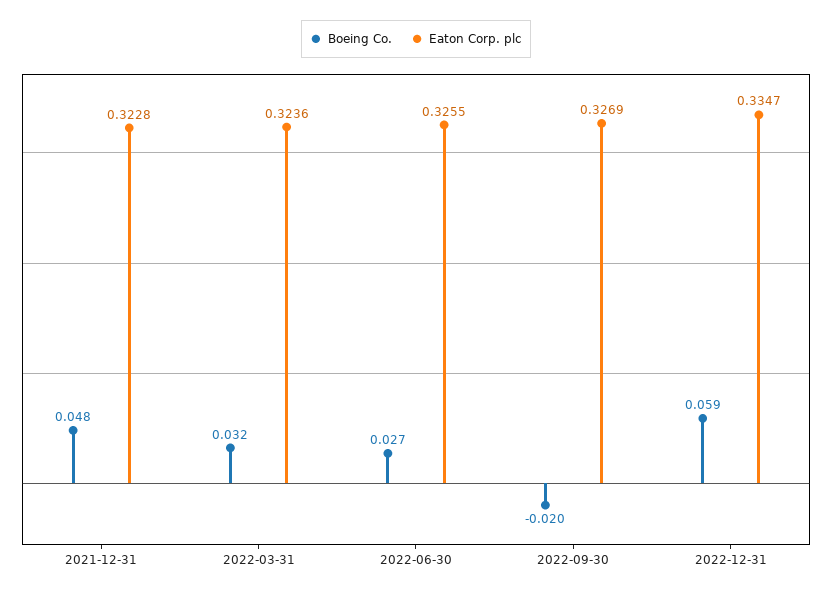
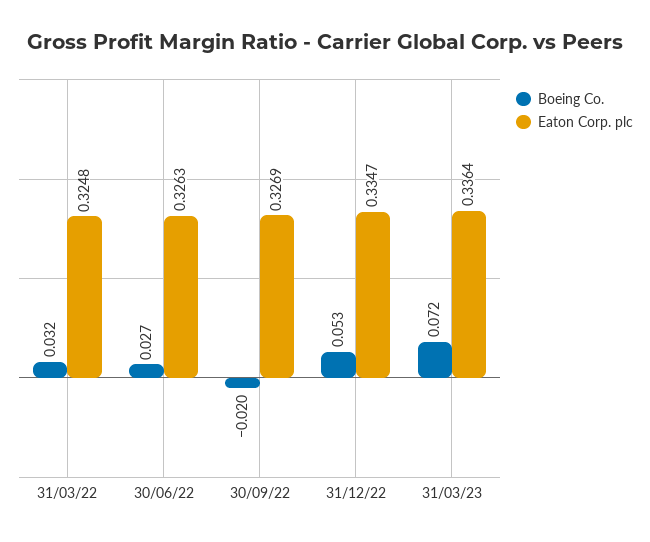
Boeing Co., 2021-12-31: 0.048 -> none
Eaton Corp. plc, 2021-12-31: 0.3228 -> none
Eaton Corp. plc, 2022-03-31: 0.3236 -> 0.3248
Eaton Corp. plc, 2022-06-30: 0.3255 -> 0.3263
Boeing Co., 2022-12-31: 0.059 -> 0.053
Boeing Co., 31/03/23: none -> 0.072
Eaton Corp. plc, 31/03/23: none -> 0.3364

